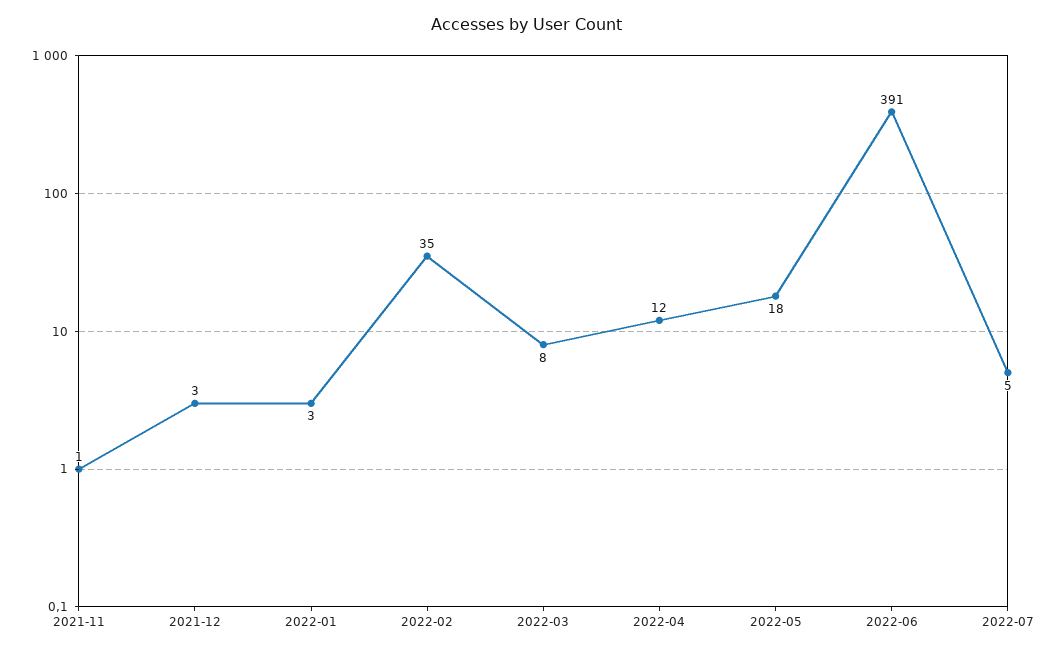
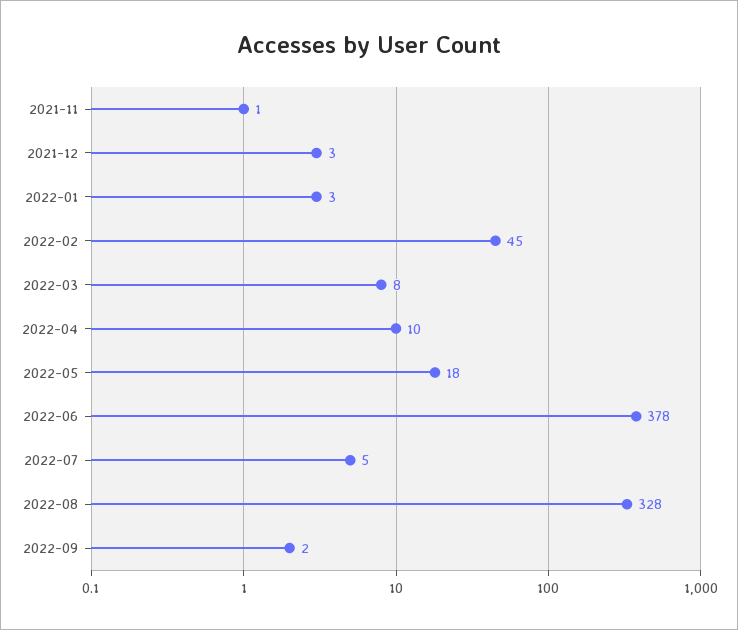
2022-02: 35 -> 45
2022-04: 12 -> 10
2022-06: 391 -> 378
2022-08: none -> 328
2022-09: none -> 2

